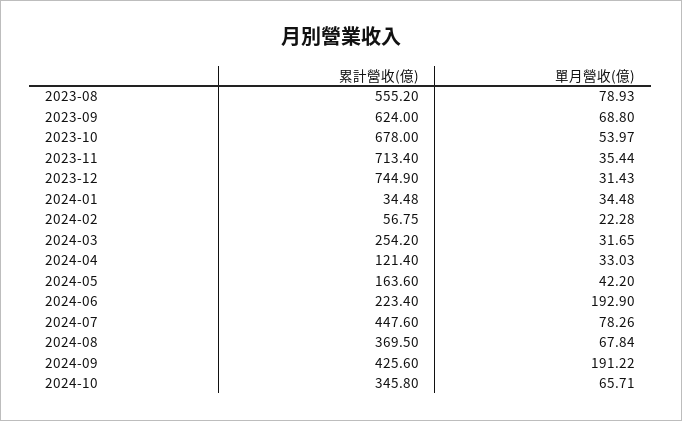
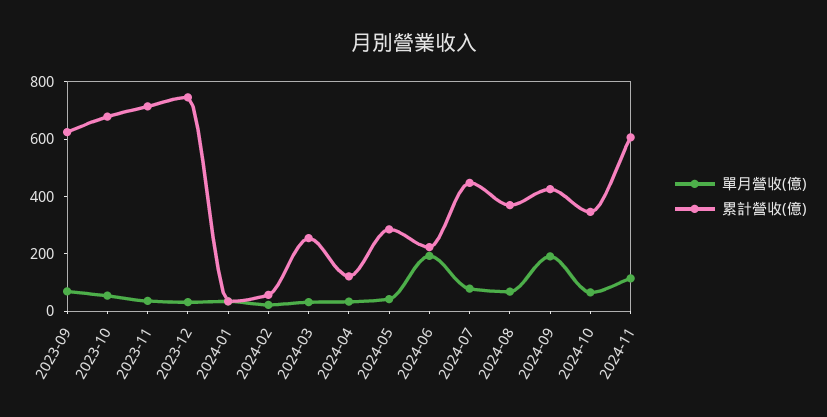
累計營收(億), 2023-08: 555.2 -> none
單月營收(億), 2023-08: 78.93 -> none
累計營收(億), 2024-05: 163.6 -> 300
單月營收(億), 2024-11: none -> 100
累計營收(億), 2024-11: none -> 600

